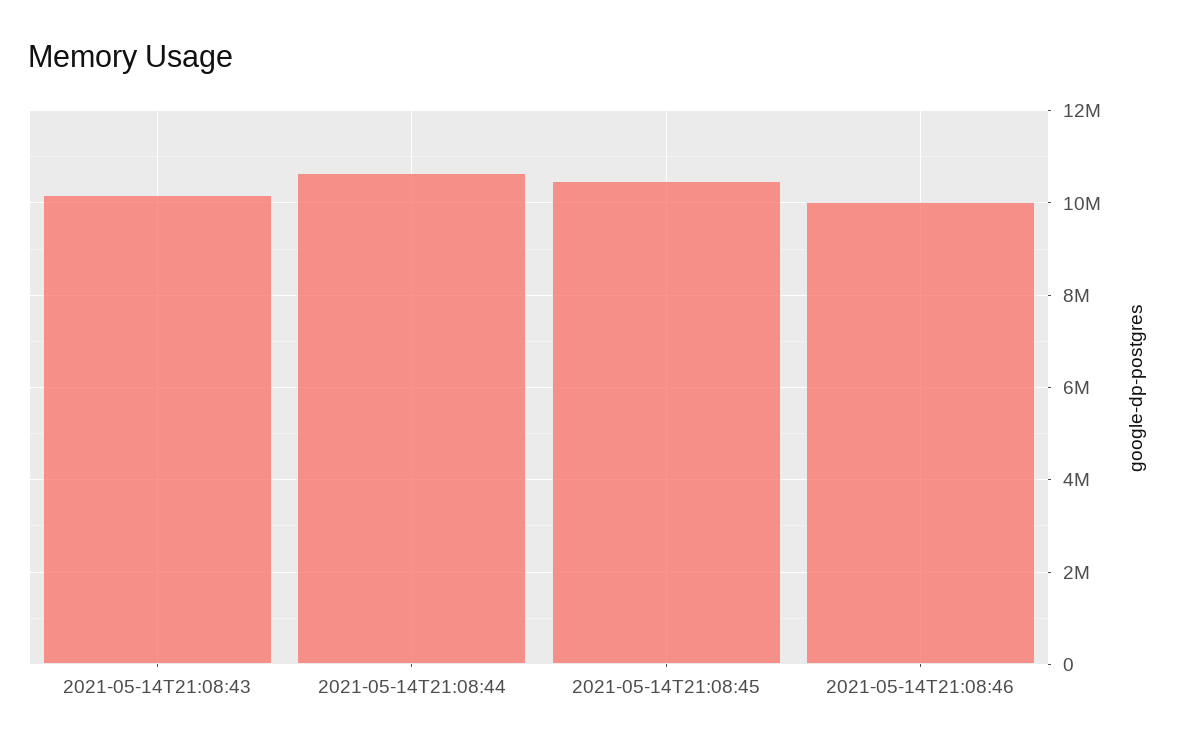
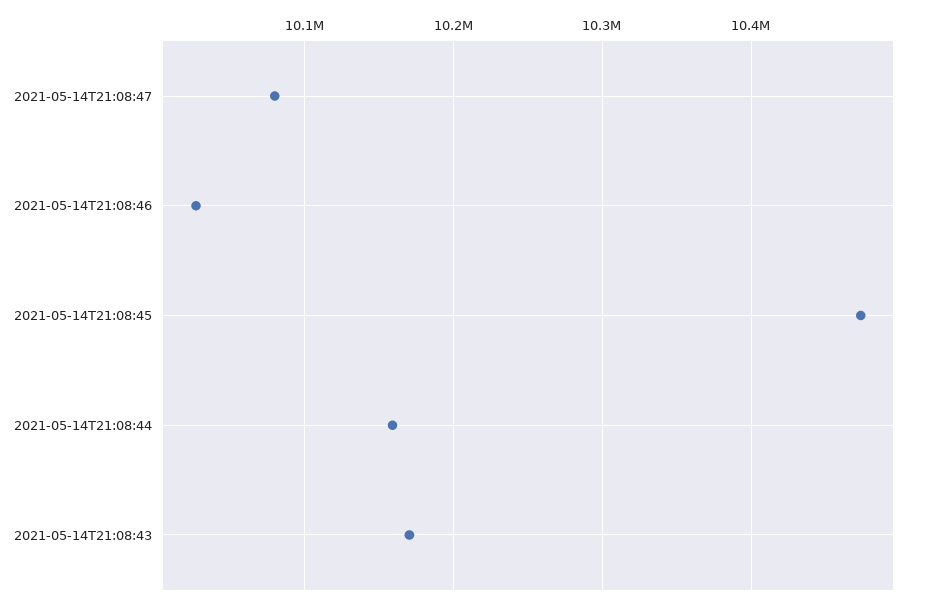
2021-05-14T21:08:44: 10600000 -> 10160000
2021-05-14T21:08:47: none -> 10080000

